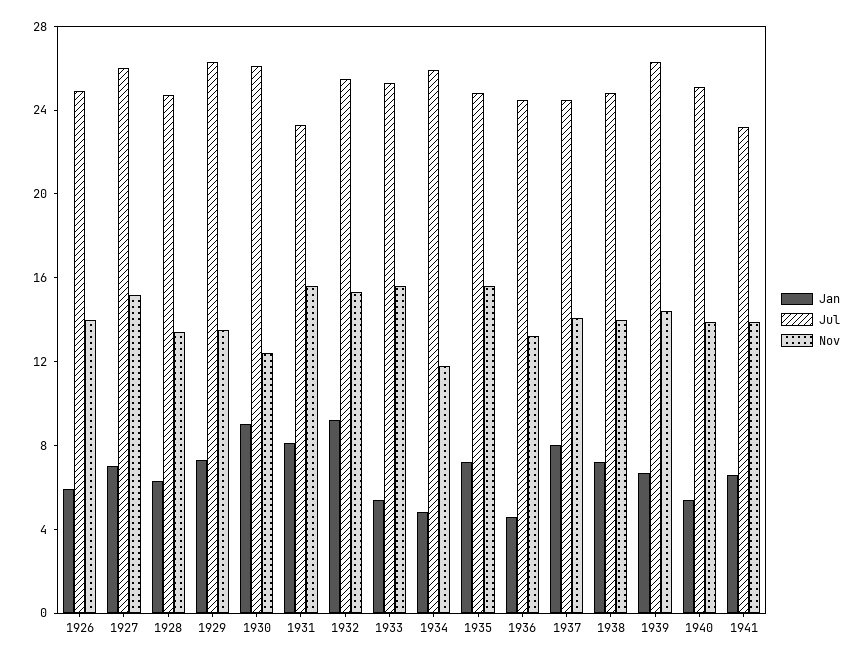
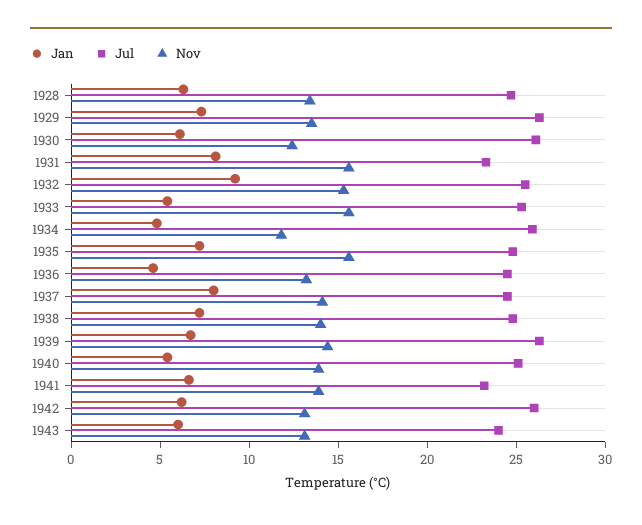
Jan, 1926: 6 -> none
Jul, 1926: 25 -> none
Nov, 1926: 14 -> none
Jan, 1927: 7 -> none
Jul, 1927: 26 -> none
Nov, 1927: 15 -> none
Jan, 1930: 9 -> 6
Jan, 1942: none -> 6
Jul, 1942: none -> 26
Nov, 1942: none -> 13
Jan, 1943: none -> 6
Jul, 1943: none -> 24
Nov, 1943: none -> 13

